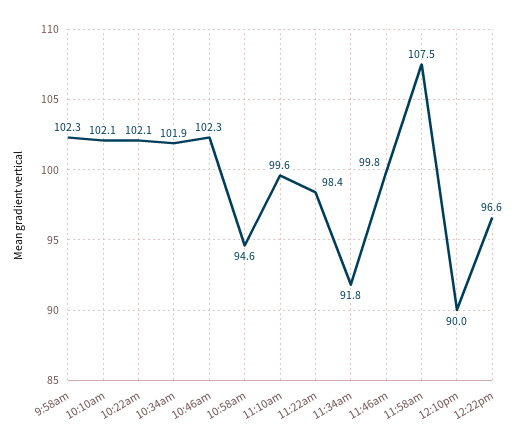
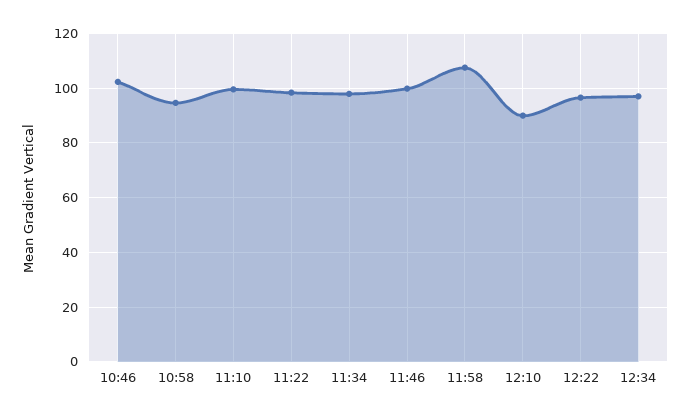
9:58am: 102.3 -> none
10:10am: 102.1 -> none
10:22am: 102.1 -> none
10:34am: 101.9 -> none
11:34am: 91.8 -> 97.5
12:34: none -> 97.5

